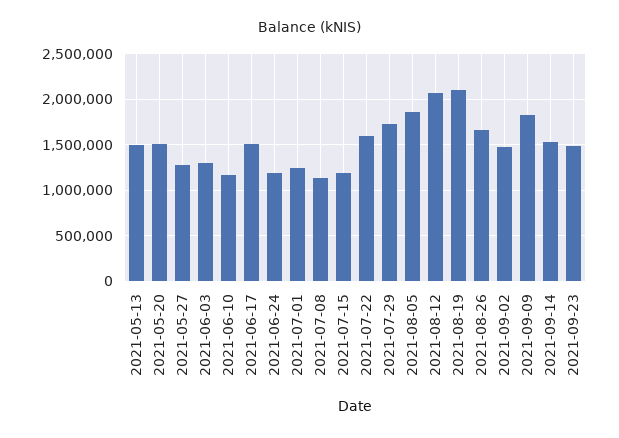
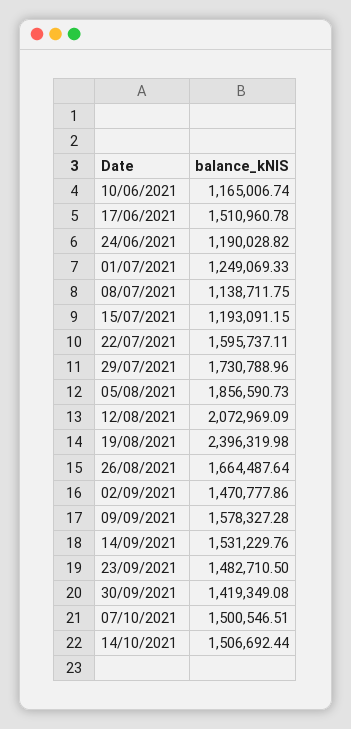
2021-05-13: 1500000 -> none
2021-05-20: 1500000 -> none
2021-05-27: 1300000 -> none
2021-06-03: 1300000 -> none
2021-08-19: 2100000 -> 2396319.98
2021-09-09: 1800000 -> 1578327.28
30/09/2021: none -> 1419349.08
07/10/2021: none -> 1500546.51
14/10/2021: none -> 1506692.44

